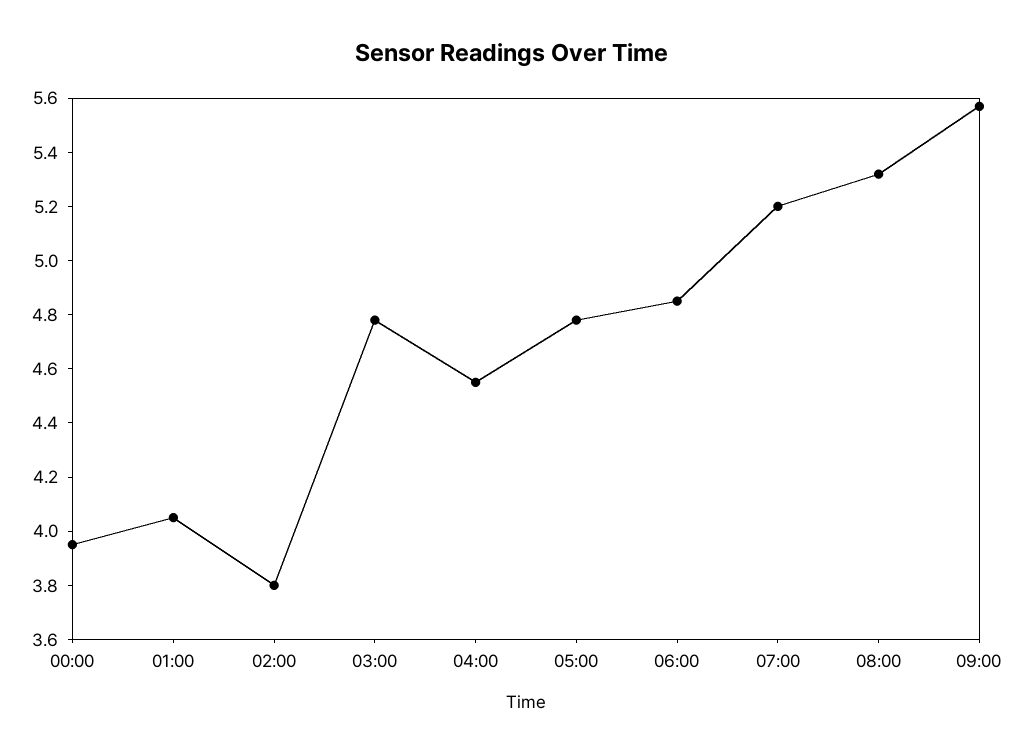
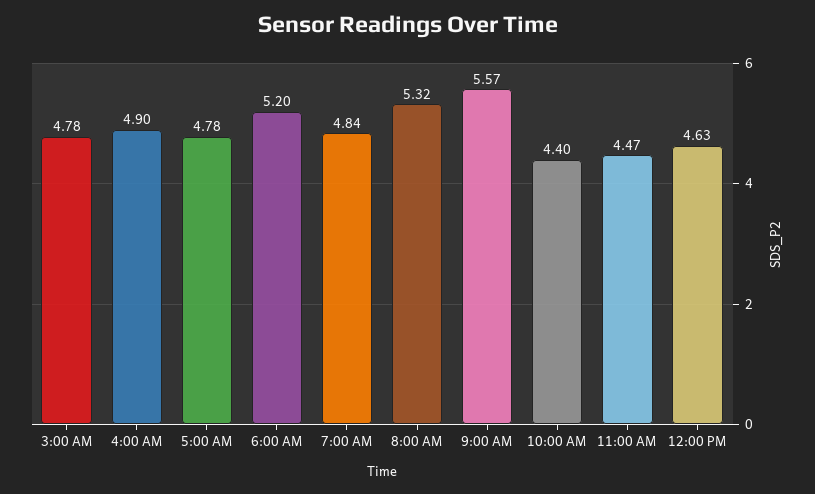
00:00: 3.95 -> none
01:00: 4.05 -> none
02:00: 3.8 -> none
04:00: 4.55 -> 4.9
06:00: 4.85 -> 5.2
07:00: 5.2 -> 4.84
10:00 AM: none -> 4.4
11:00 AM: none -> 4.47
12:00 PM: none -> 4.63

